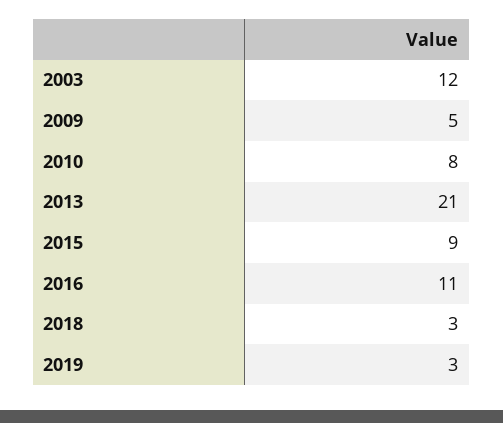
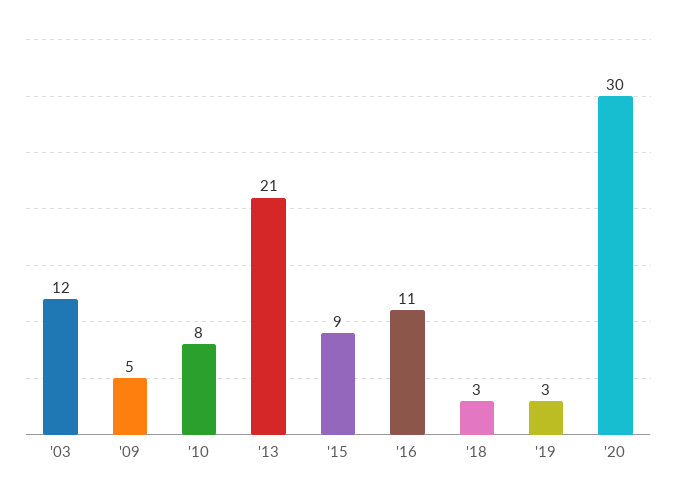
'20: none -> 30

